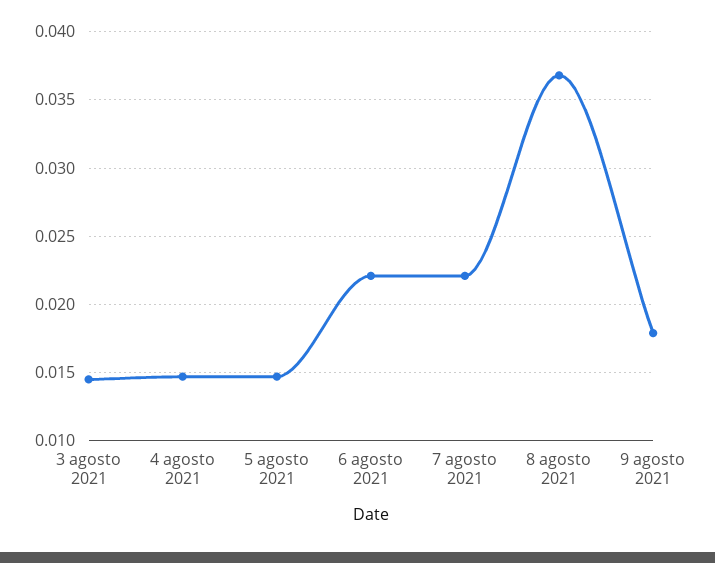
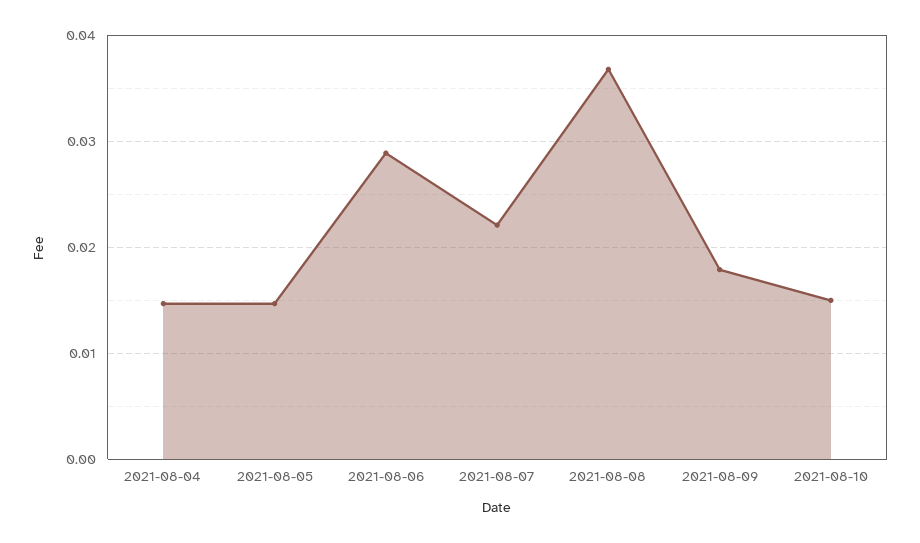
3 agosto 2021: 0.0145 -> none
6 agosto 2021: 0.022 -> 0.029
2021-08-10: none -> 0.015

